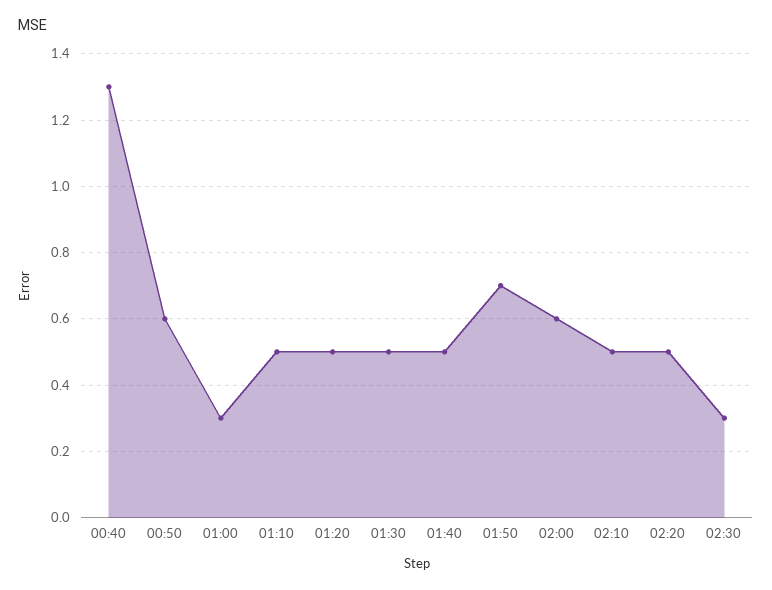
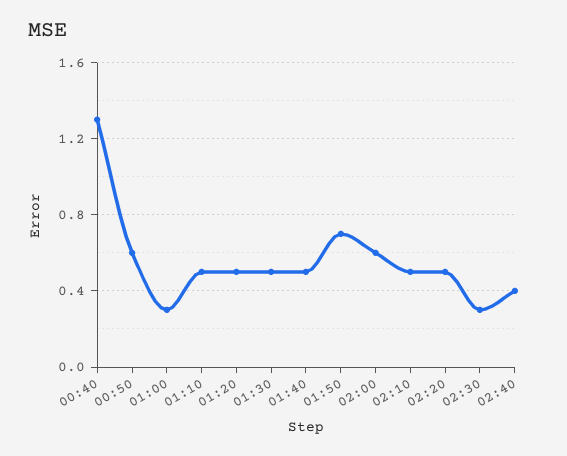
02:40: none -> 0.4

